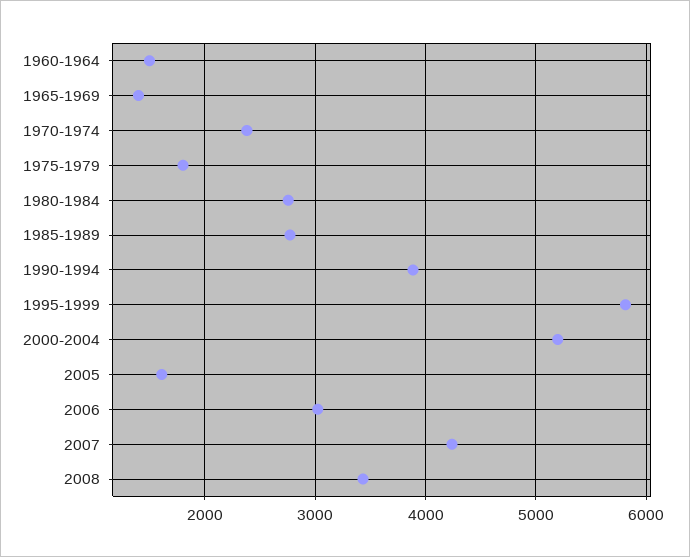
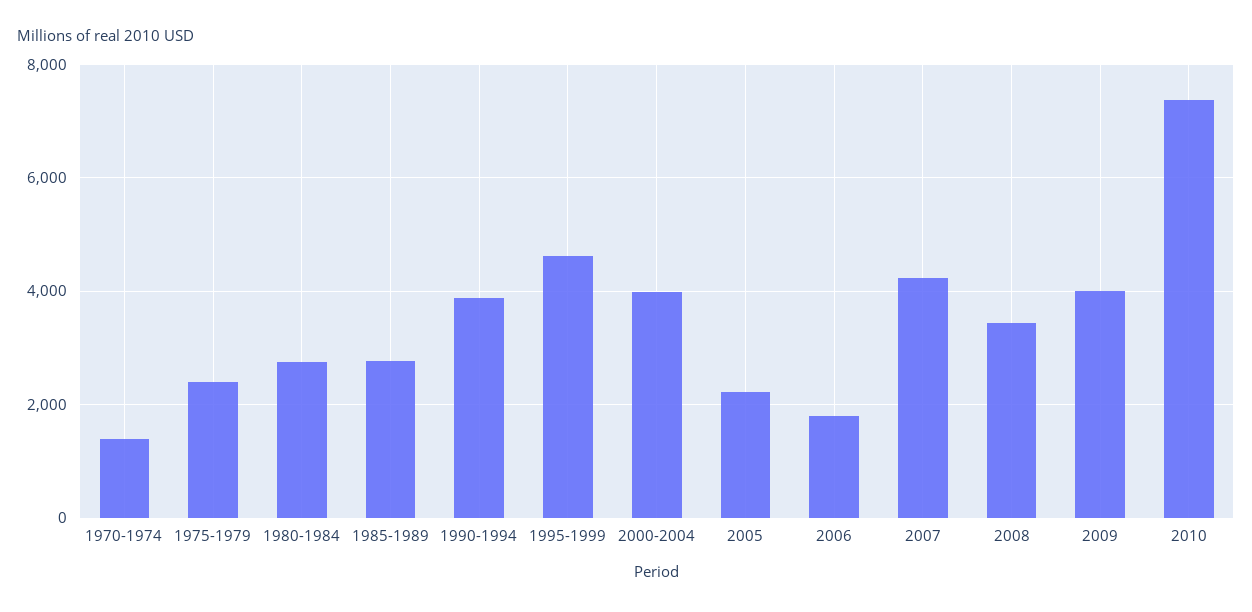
1960-1964: 1500 -> none
1965-1969: 1400 -> none
1970-1974: 2400 -> 1400
1975-1979: 1800 -> 2400
1995-1999: 5800 -> 4600
2000-2004: 5200 -> 4000
2005: 1600 -> 2200
2006: 3000 -> 1800
2009: none -> 4000
2010: none -> 7400

